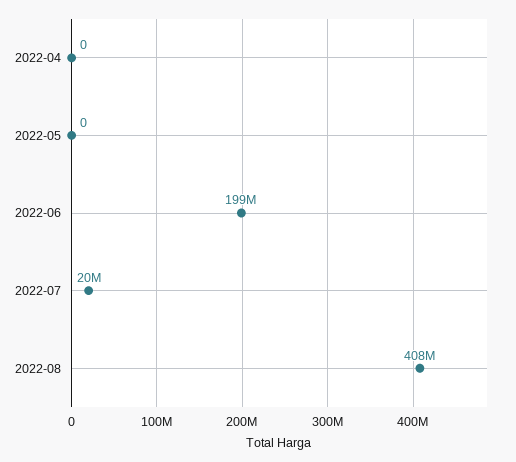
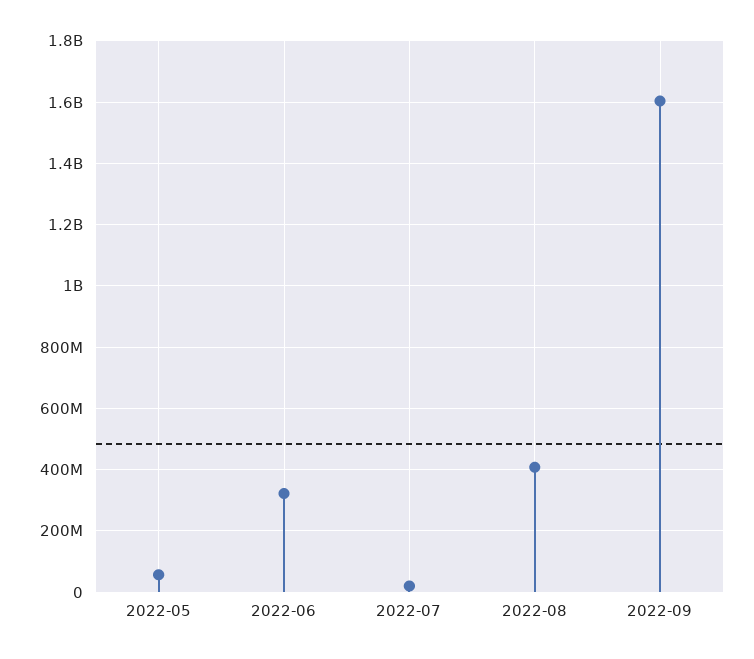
2022-04: 0 -> none
2022-05: 0 -> 60000000
2022-06: 199000000 -> 320000000
2022-09: none -> 1600000000

